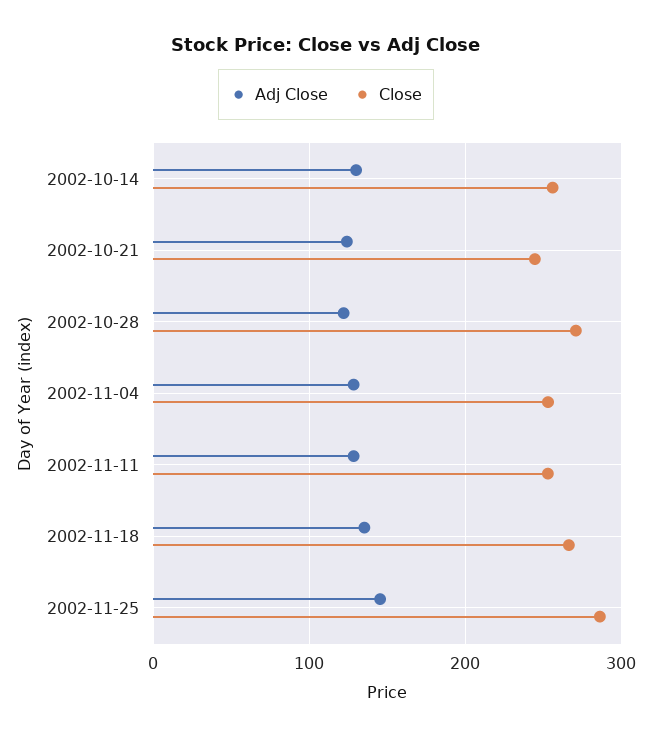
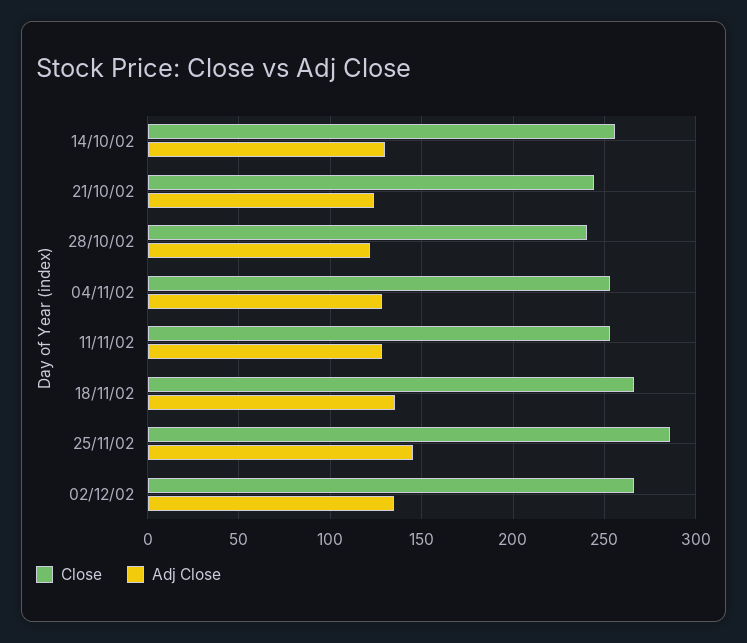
Close, 2002-10-28: 270 -> 240
Close, 02/12/02: none -> 265
Adj Close, 02/12/02: none -> 135

